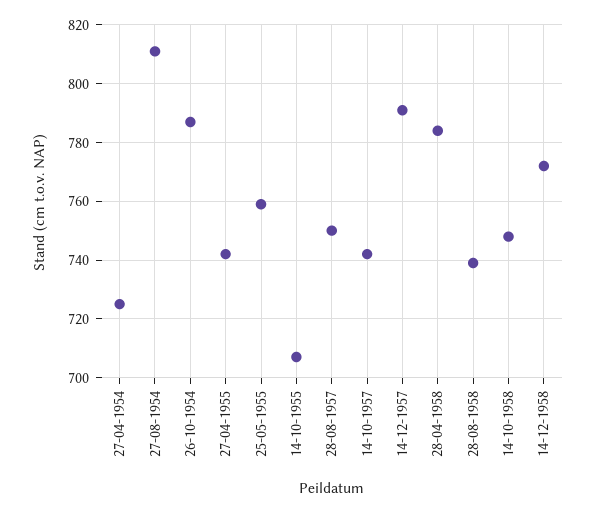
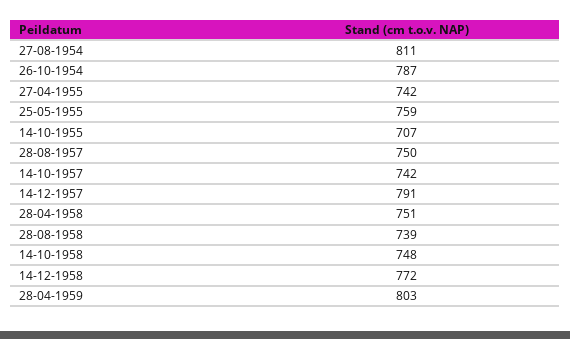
27-04-1954: 725 -> none
28-04-1958: 785 -> 751
28-04-1959: none -> 803

